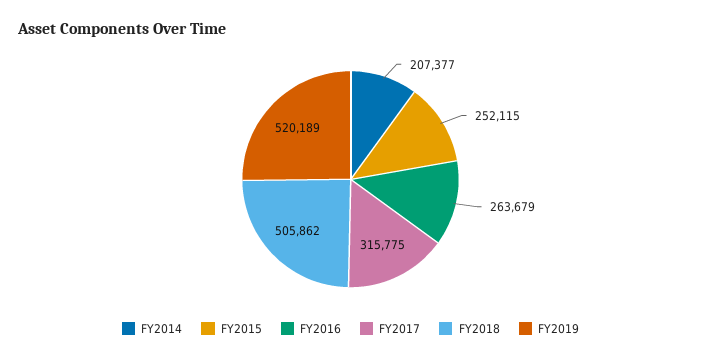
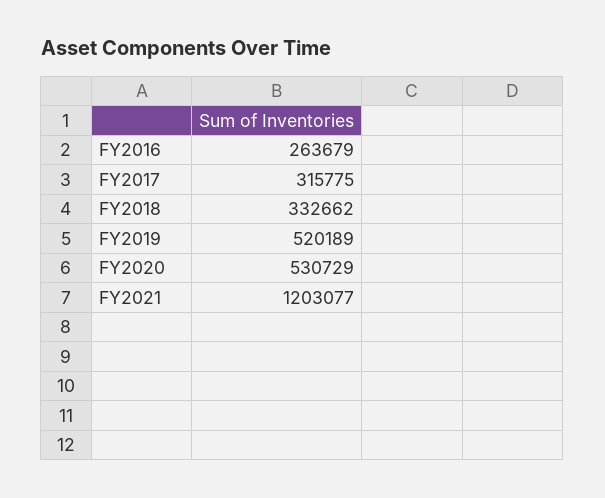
FY2014: 207377 -> none
FY2015: 252115 -> none
FY2018: 505862 -> 332662
FY2020: none -> 530729
FY2021: none -> 1203077

